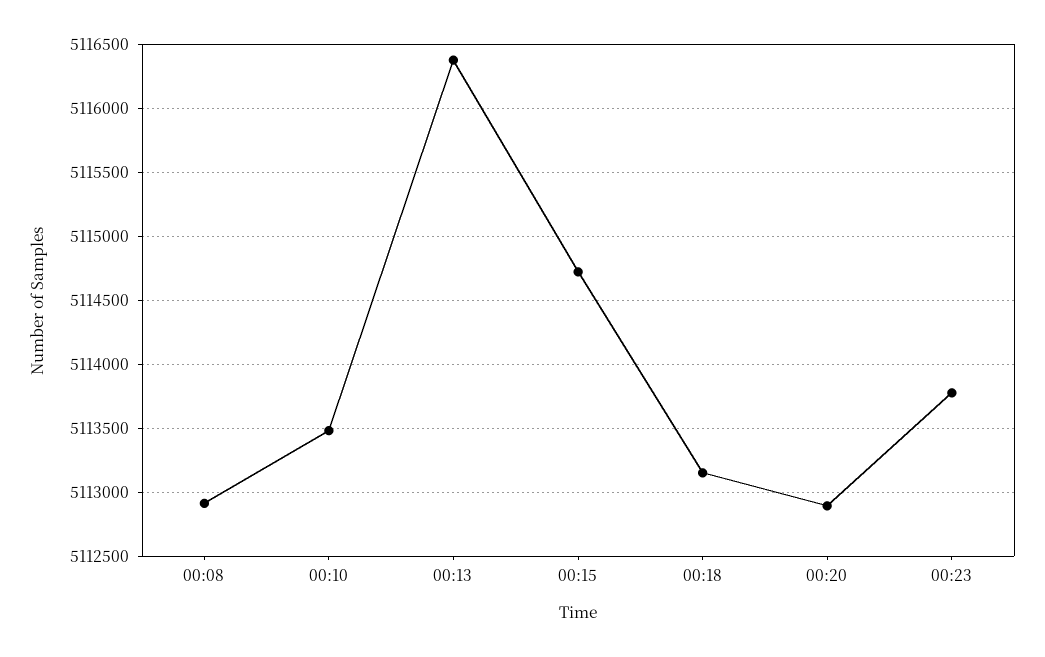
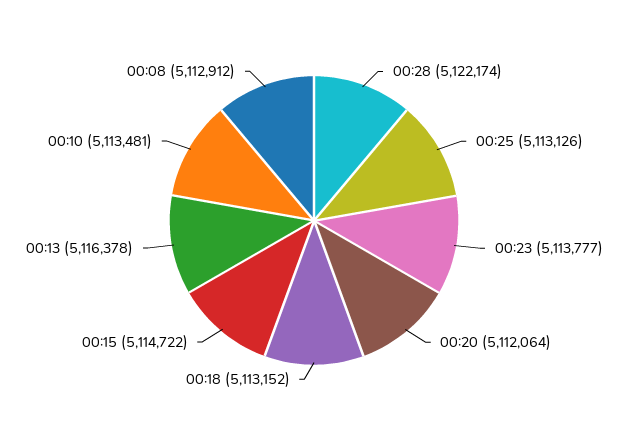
00:20: 5112900 -> 5112064
00:28: none -> 5122174
00:25: none -> 5113126

